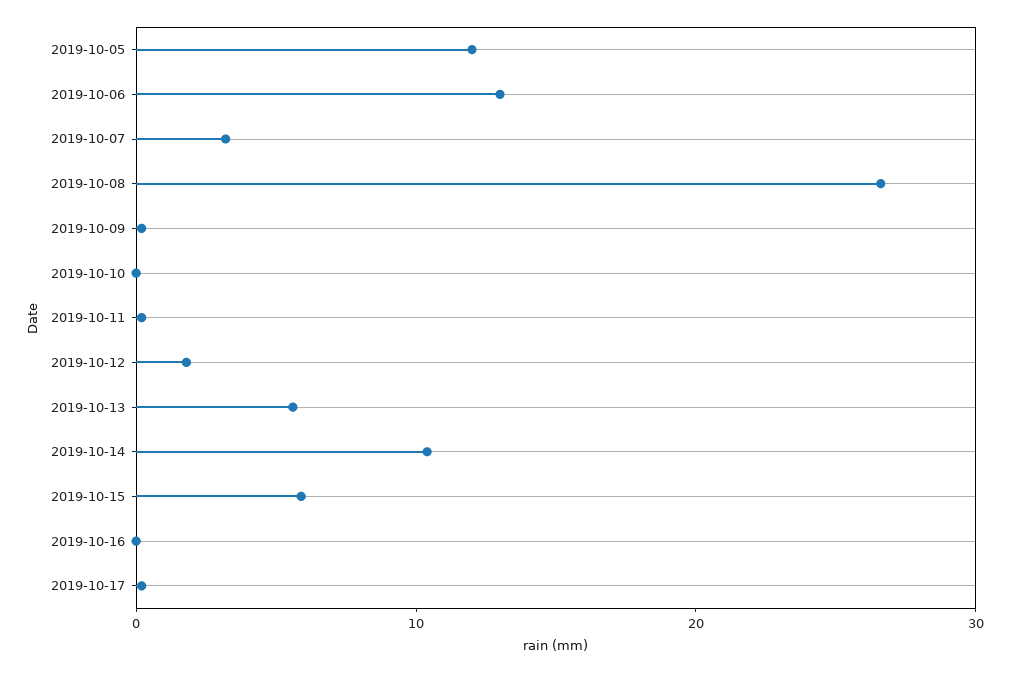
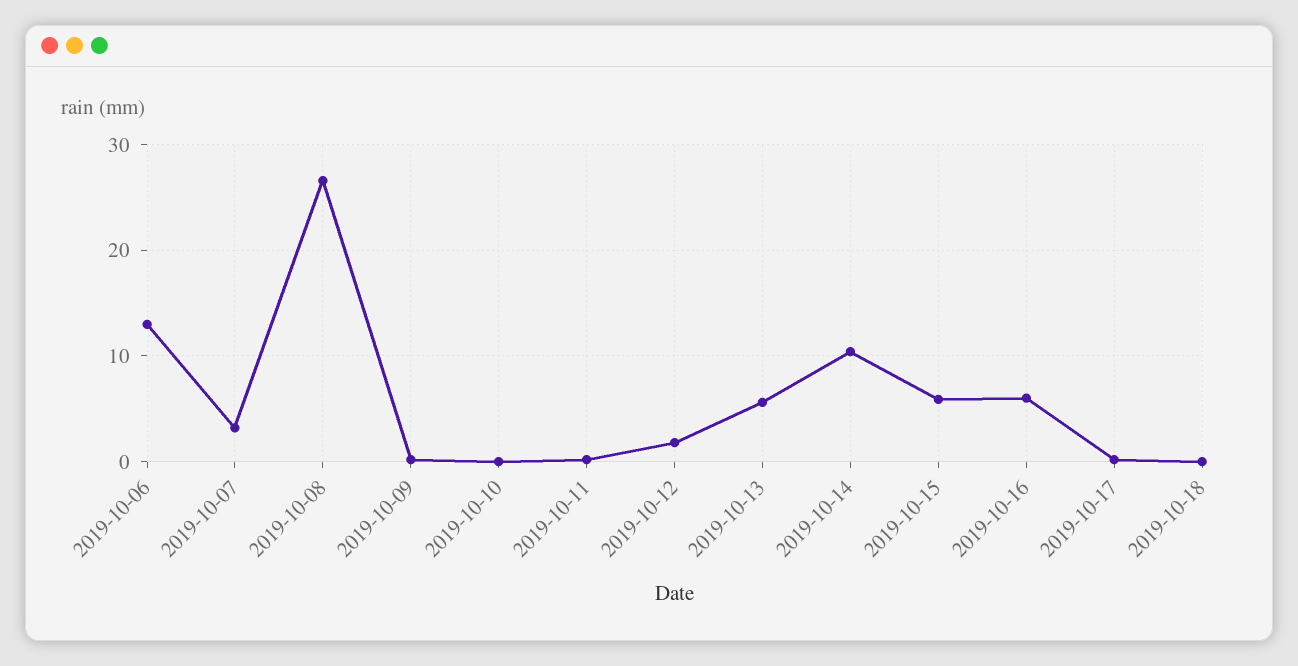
2019-10-05: 12 -> none
2019-10-16: 0 -> 6
2019-10-18: none -> 0

